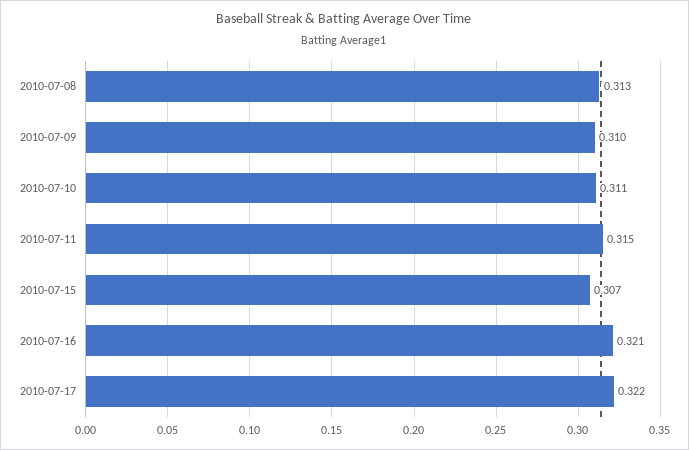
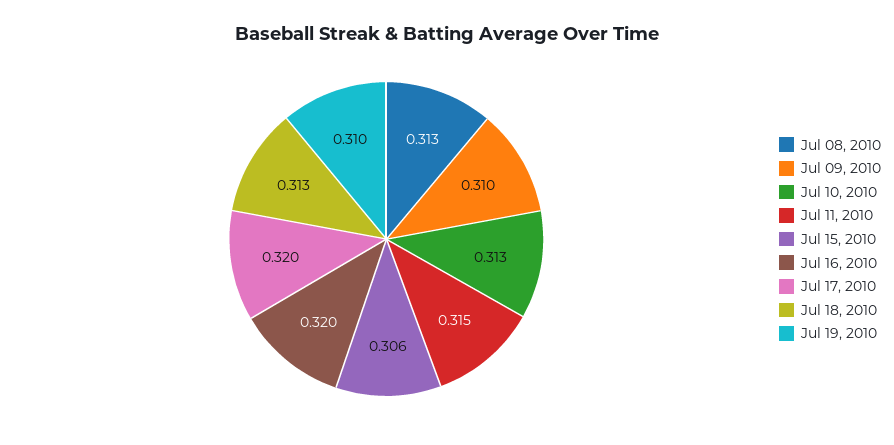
2010-07-10: 0.311 -> 0.313
2010-07-15: 0.307 -> 0.306
2010-07-16: 0.321 -> 0.32
2010-07-17: 0.322 -> 0.32
Jul 18, 2010: none -> 0.313
Jul 19, 2010: none -> 0.31

